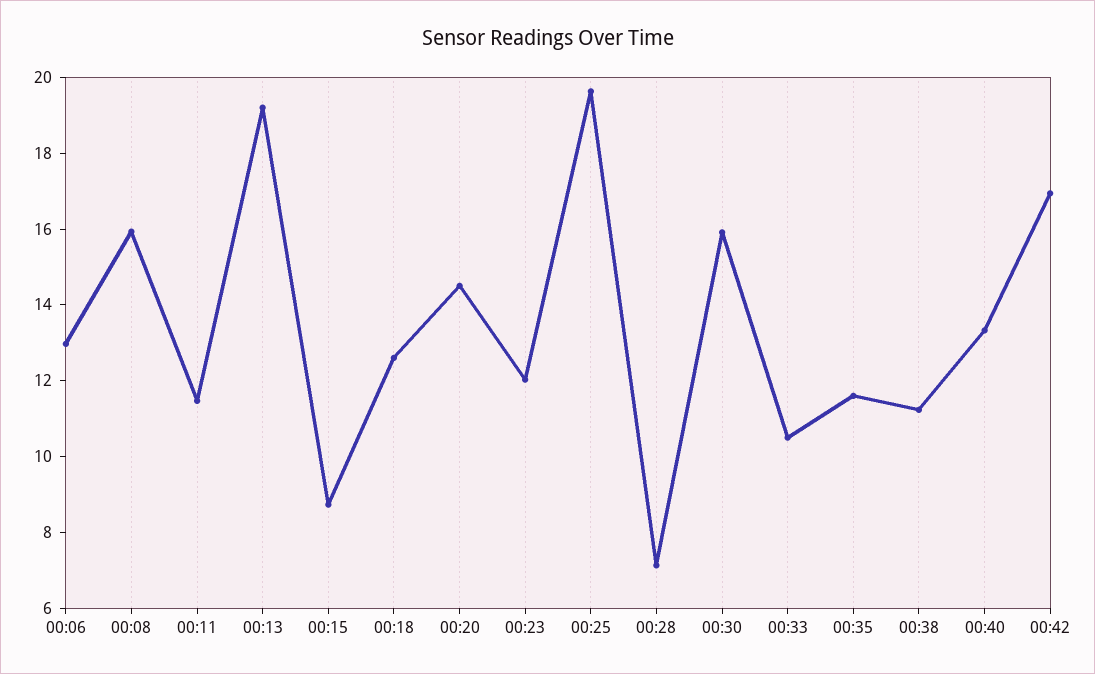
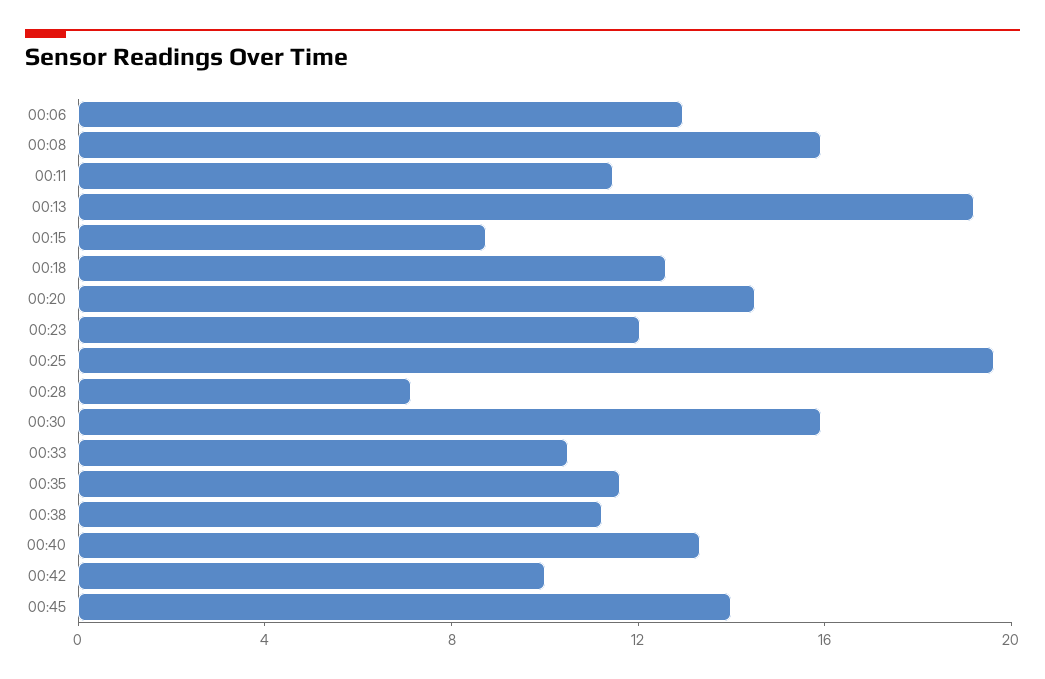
00:42: 17 -> 10
00:45: none -> 14

